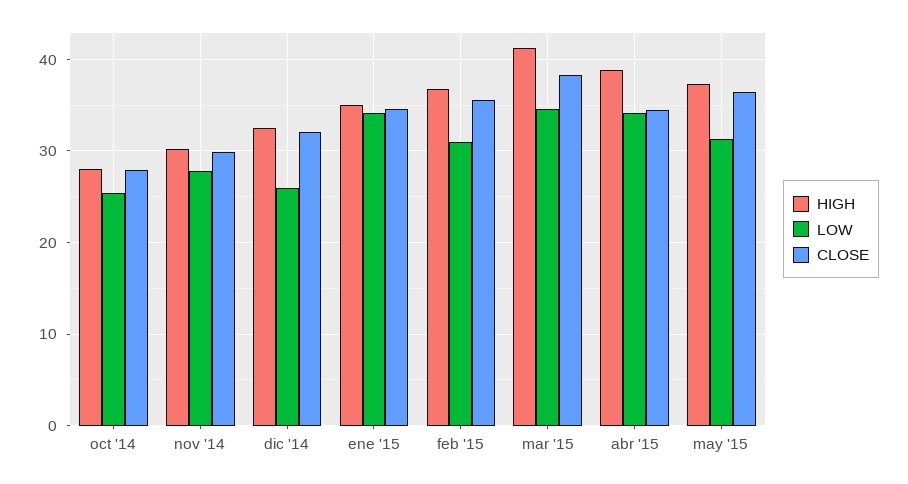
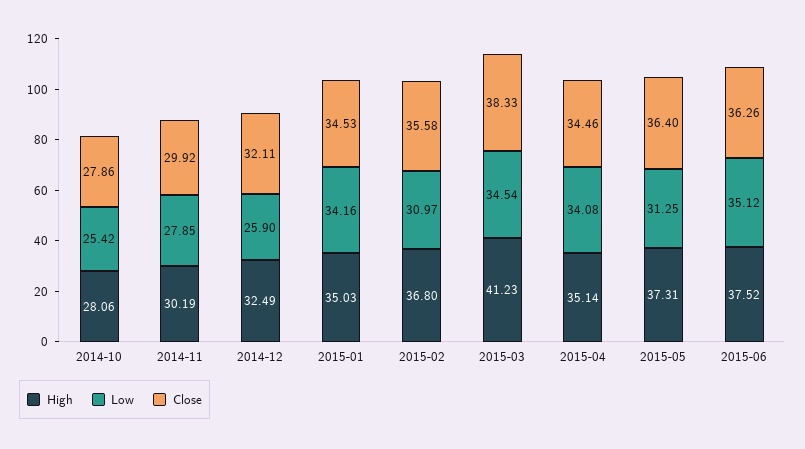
HIGH, abr '15: 39 -> 35.14
HIGH, 2015-06: none -> 37.52
LOW, 2015-06: none -> 35.12
CLOSE, 2015-06: none -> 36.26

